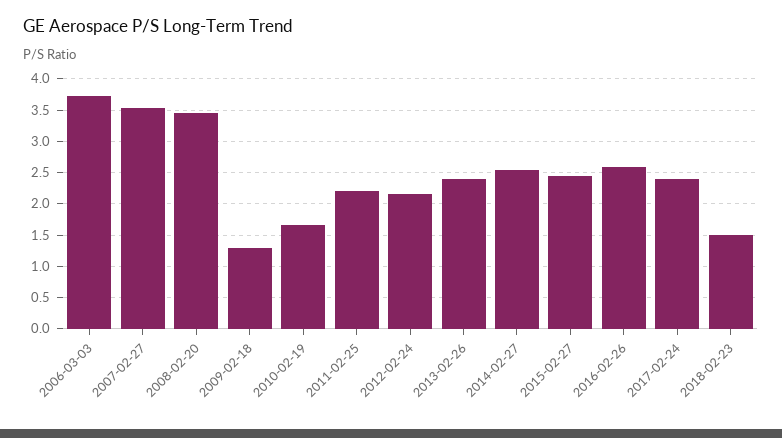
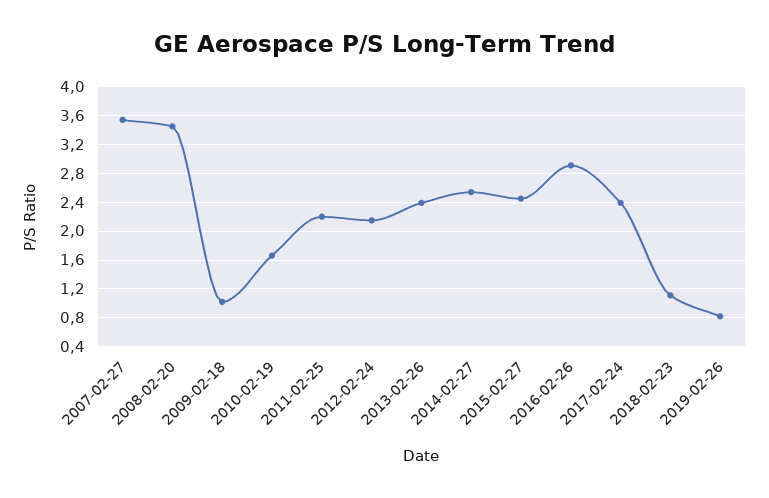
2006-03-03: 3.7 -> none
2009-02-18: 1.3 -> 1
2016-02-26: 2.6 -> 2.9
2018-02-23: 1.5 -> 1.1
2019-02-26: none -> 0.8

